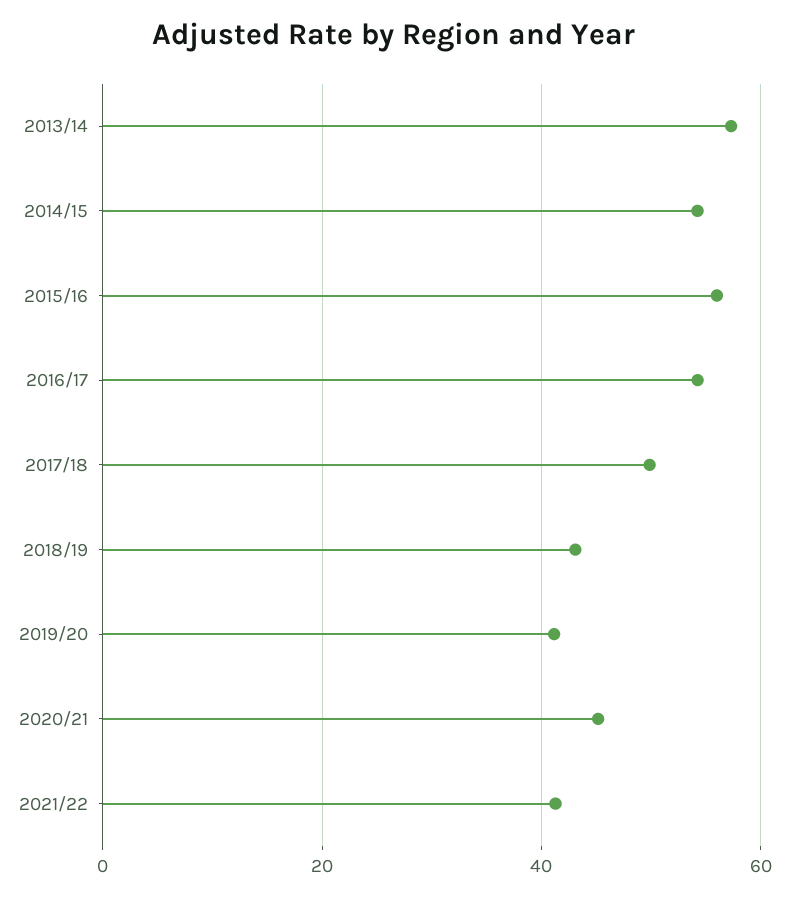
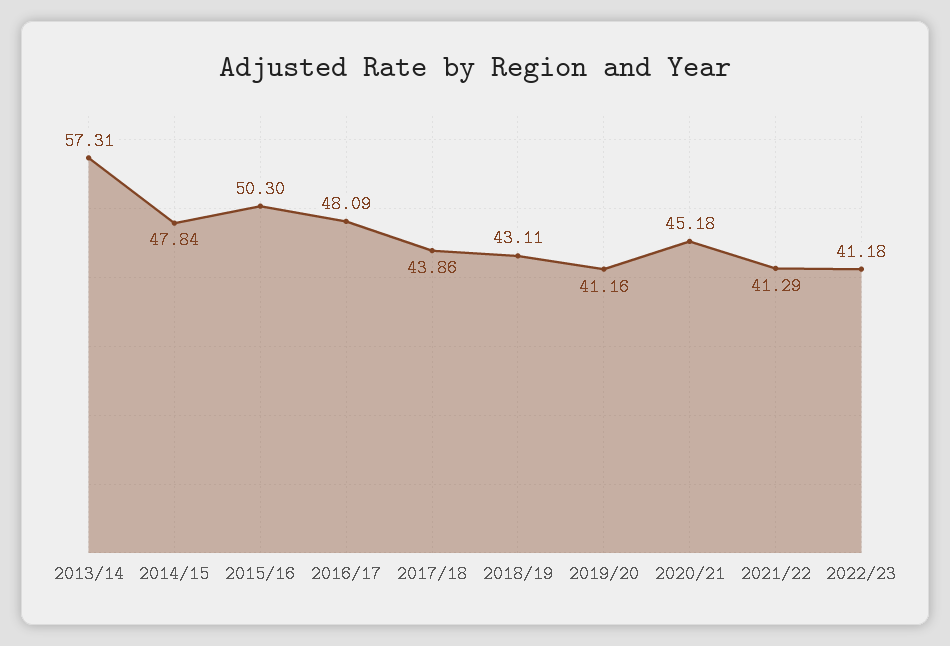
2014/15: 54 -> 47.84
2015/16: 56 -> 50.3
2016/17: 54 -> 48.09
2017/18: 50 -> 43.86
2022/23: none -> 41.18

